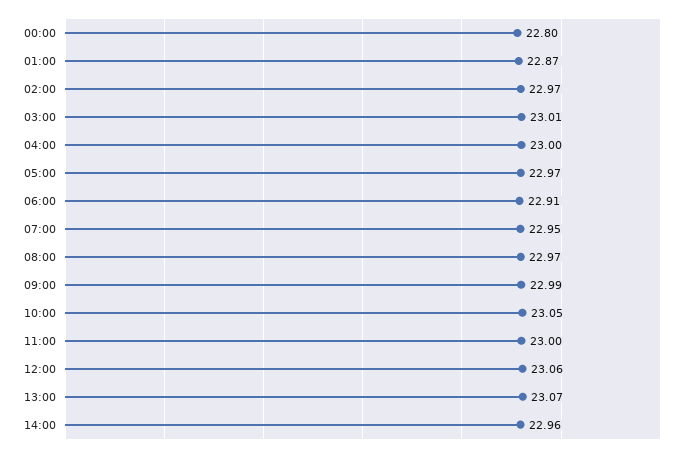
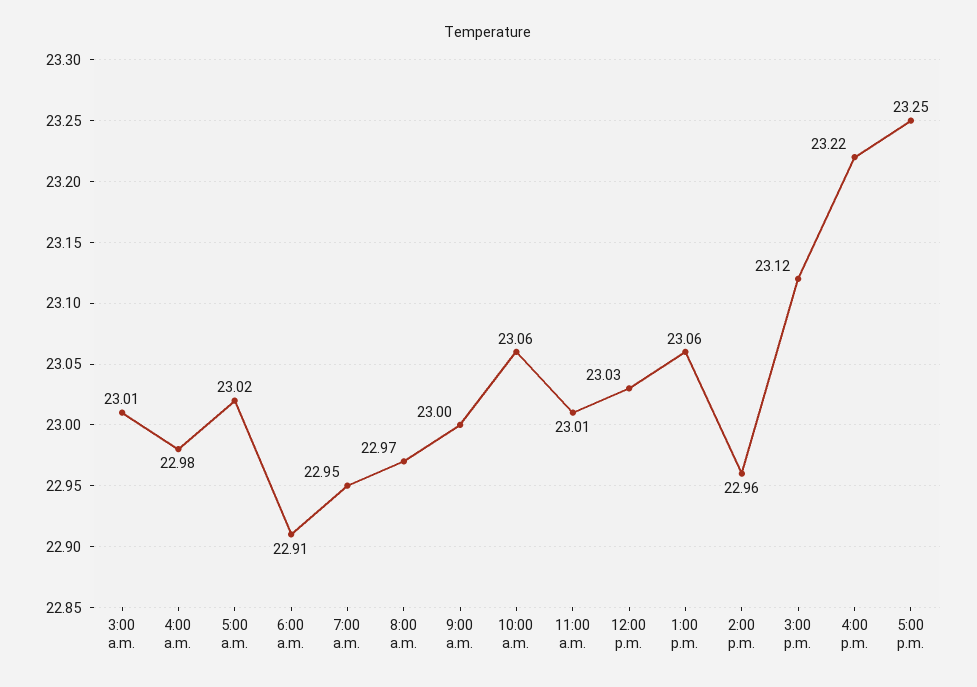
00:00: 22.8 -> none
01:00: 22.87 -> none
02:00: 22.97 -> none
04:00: 23 -> 22.98
05:00: 22.97 -> 23.02
09:00: 22.99 -> 23
10:00: 23.05 -> 23.06
11:00: 23 -> 23.01
12:00: 23.06 -> 23.03
13:00: 23.07 -> 23.06
3:00 p.m.: none -> 23.12
4:00 p.m.: none -> 23.22
5:00 p.m.: none -> 23.25

